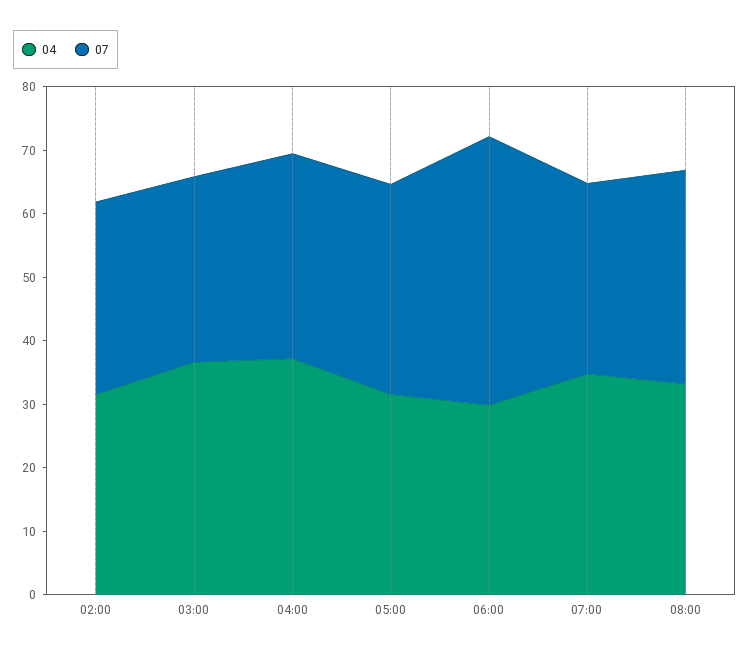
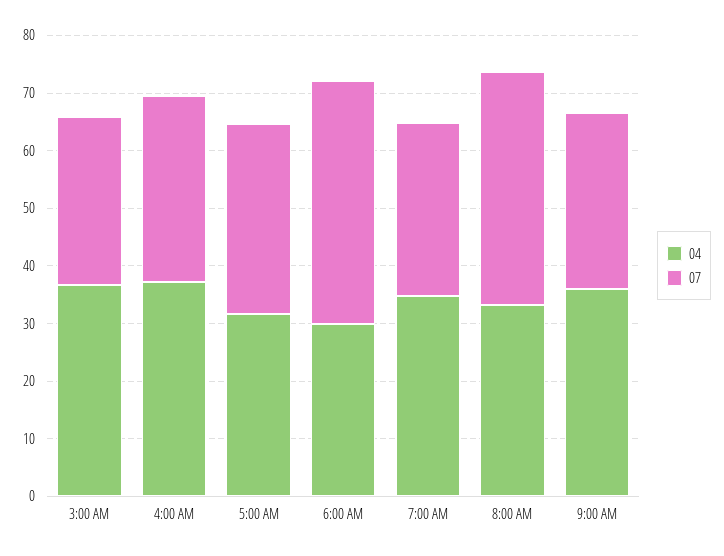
04, 02:00: 32 -> none
07, 02:00: 30 -> none
07, 08:00: 34 -> 40
04, 9:00 AM: none -> 36
07, 9:00 AM: none -> 30

